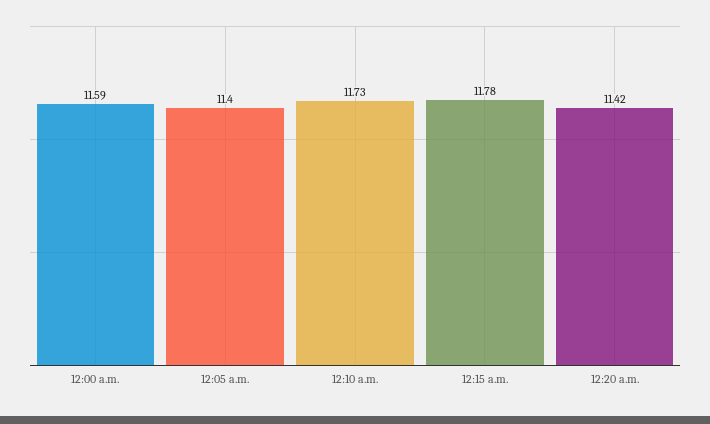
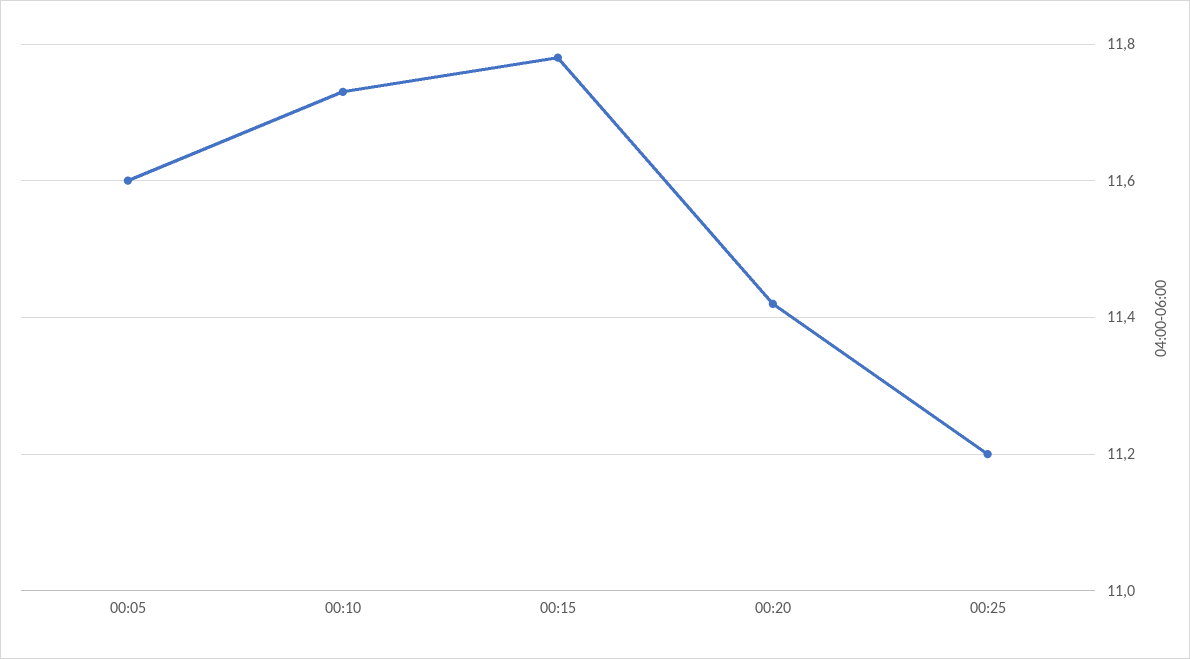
12:00 a.m.: 11.59 -> none
12:05 a.m.: 11.4 -> 11.6
00:25: none -> 11.2

